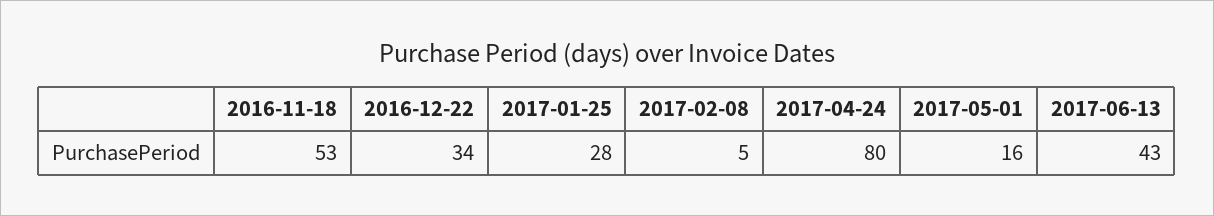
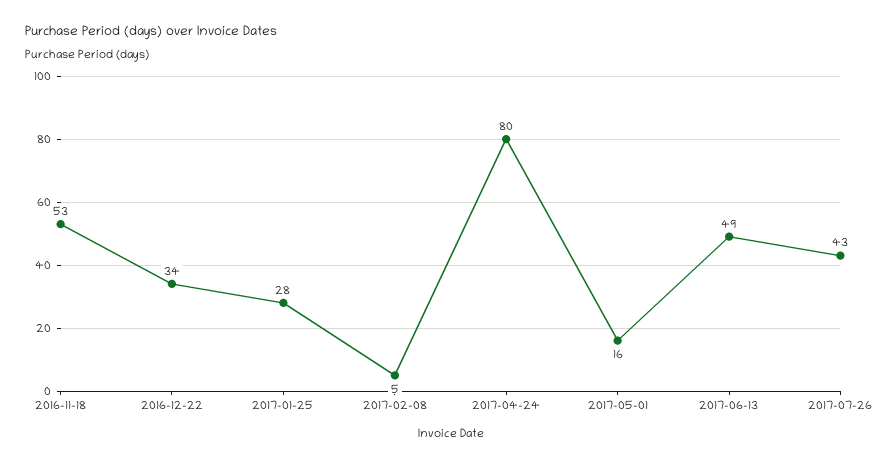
2017-06-13: 43 -> 49
2017-07-26: none -> 43

